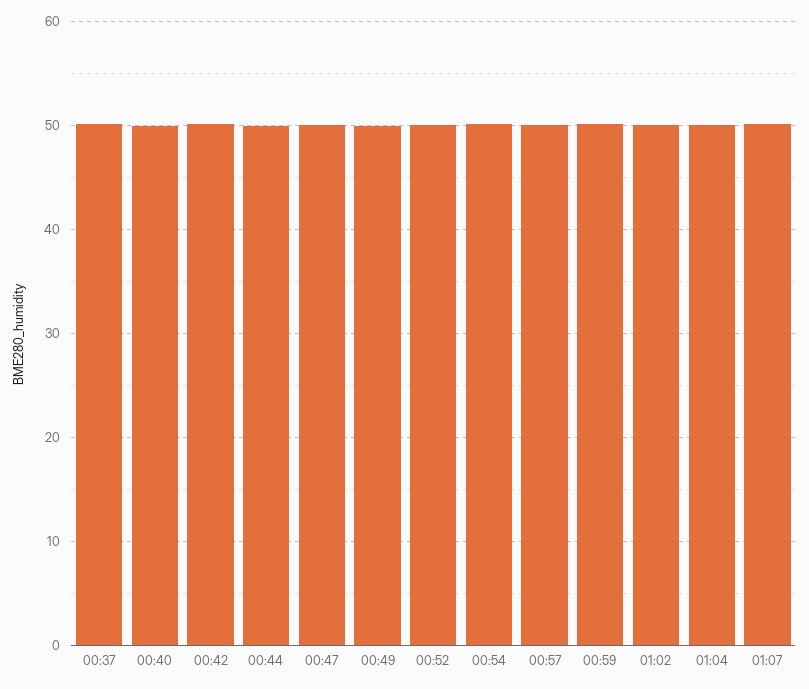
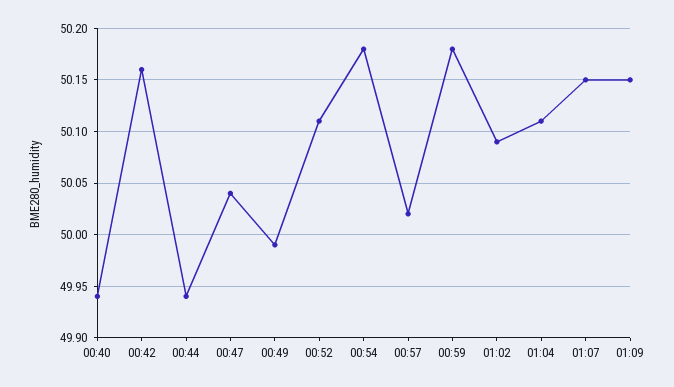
00:37: 50 -> none
01:09: none -> 50.15

